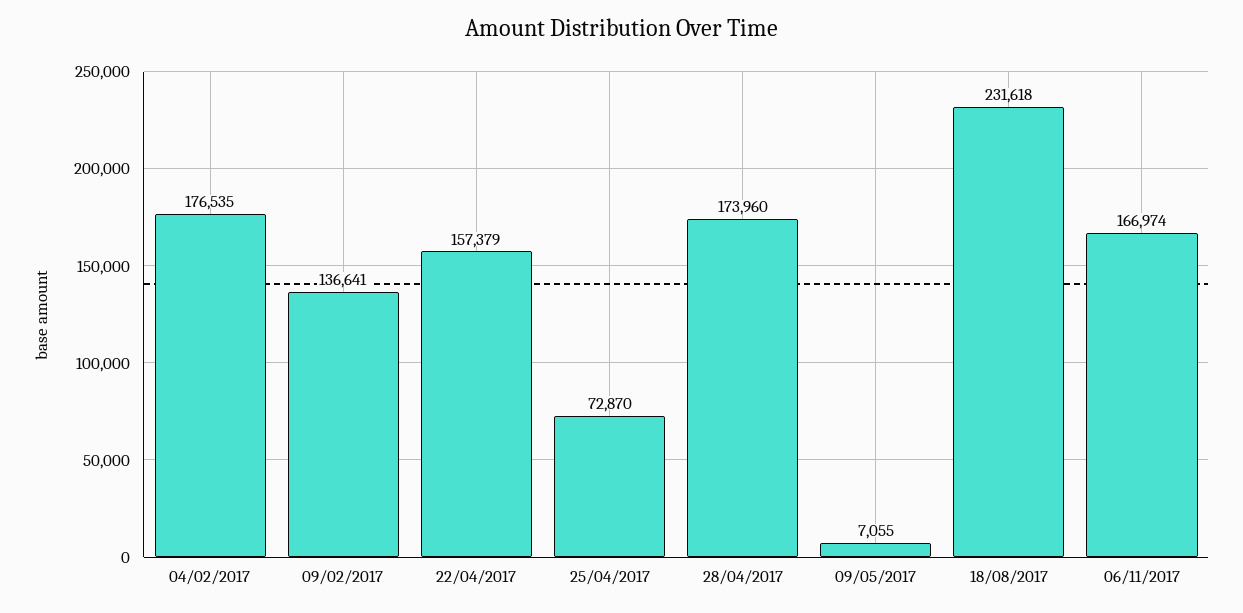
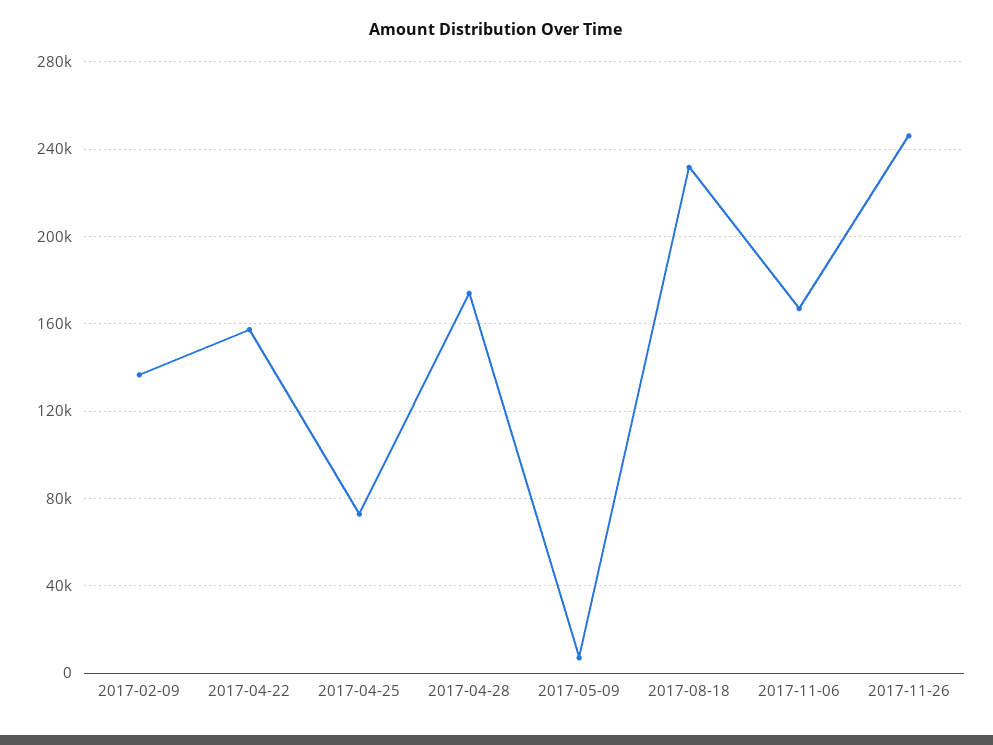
04/02/2017: 176535 -> none
2017-11-26: none -> 245000

